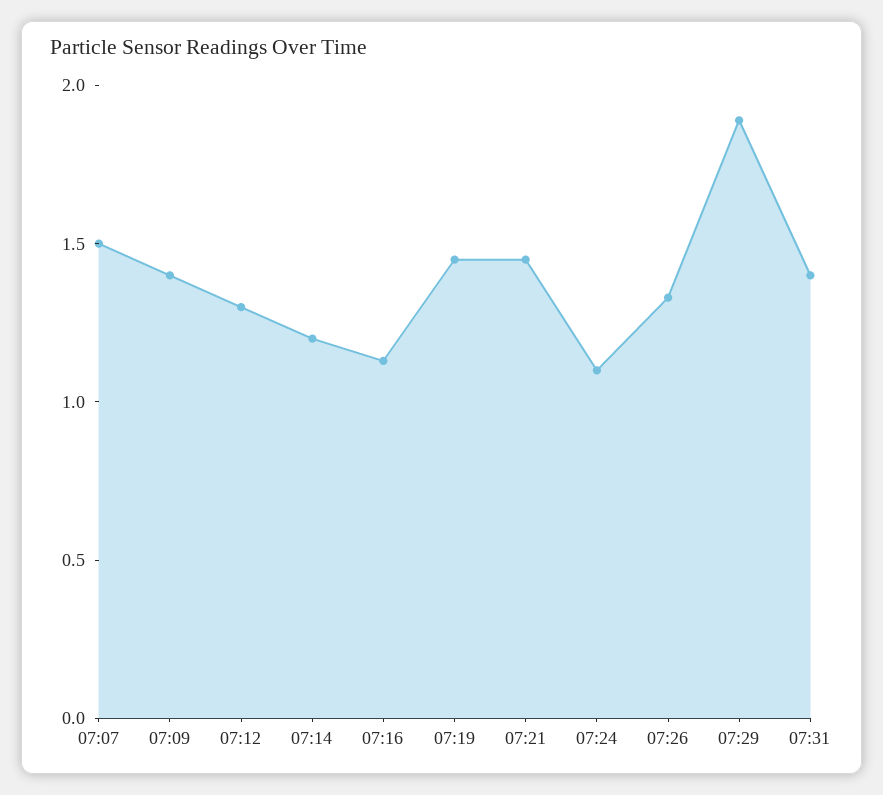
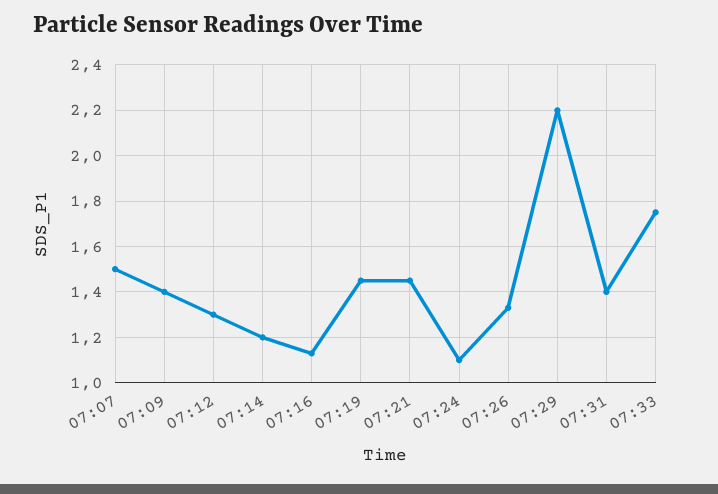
07:29: 1.9 -> 2.2
07:33: none -> 1.75

